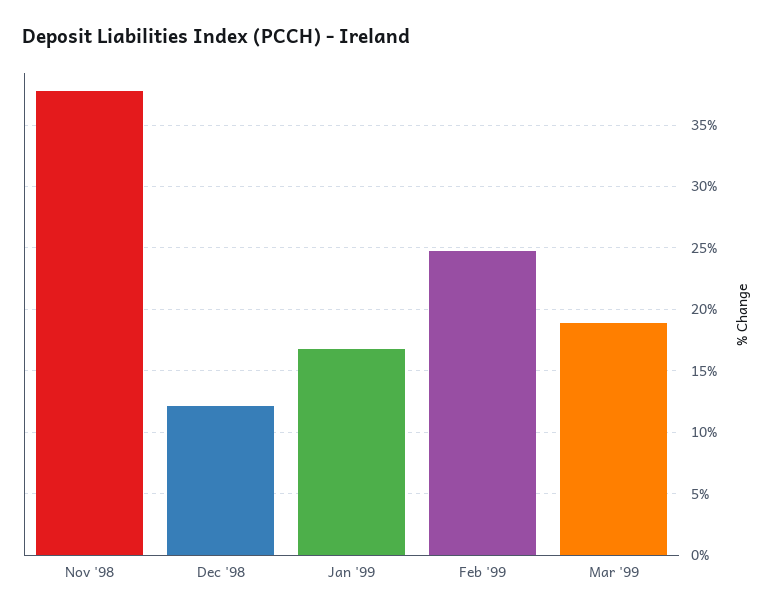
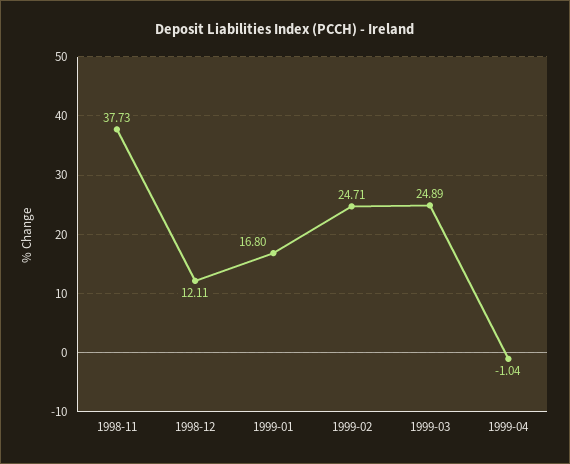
Mar '99: 19 -> 24.89
1999-04: none -> -1.04

